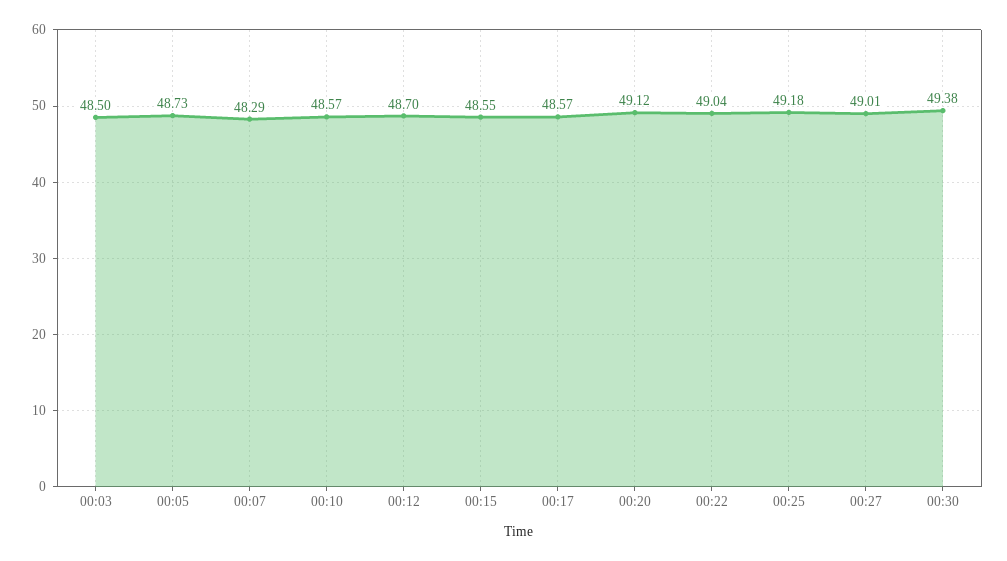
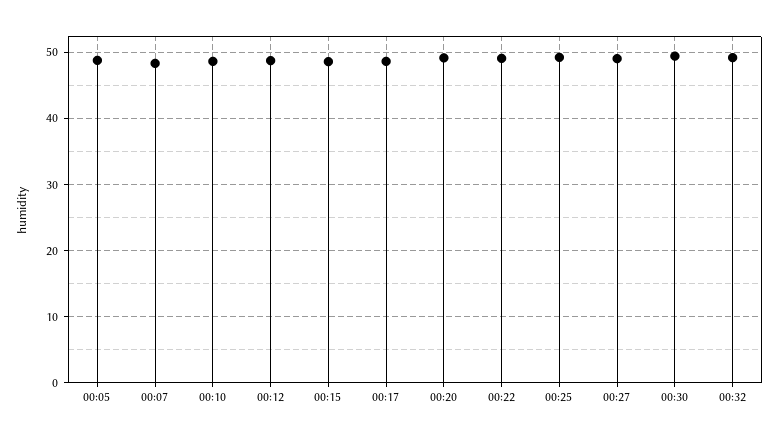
00:03: 48.5 -> none
00:32: none -> 49

